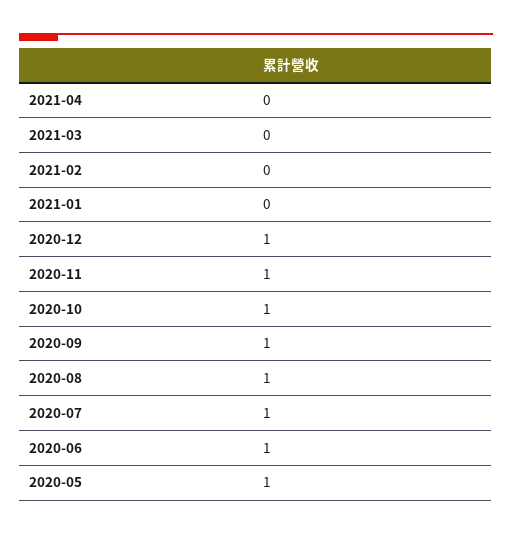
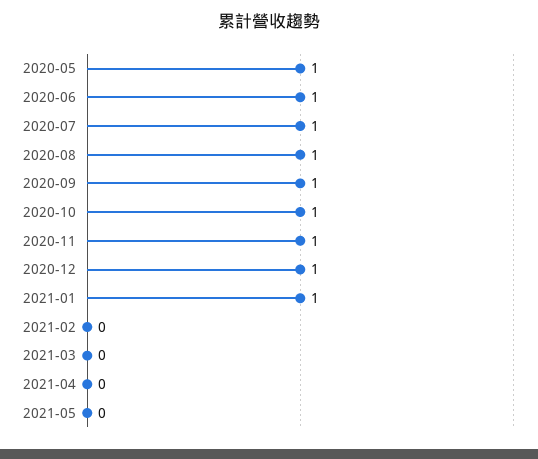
2021-01: 0 -> 1
2021-05: none -> 0

